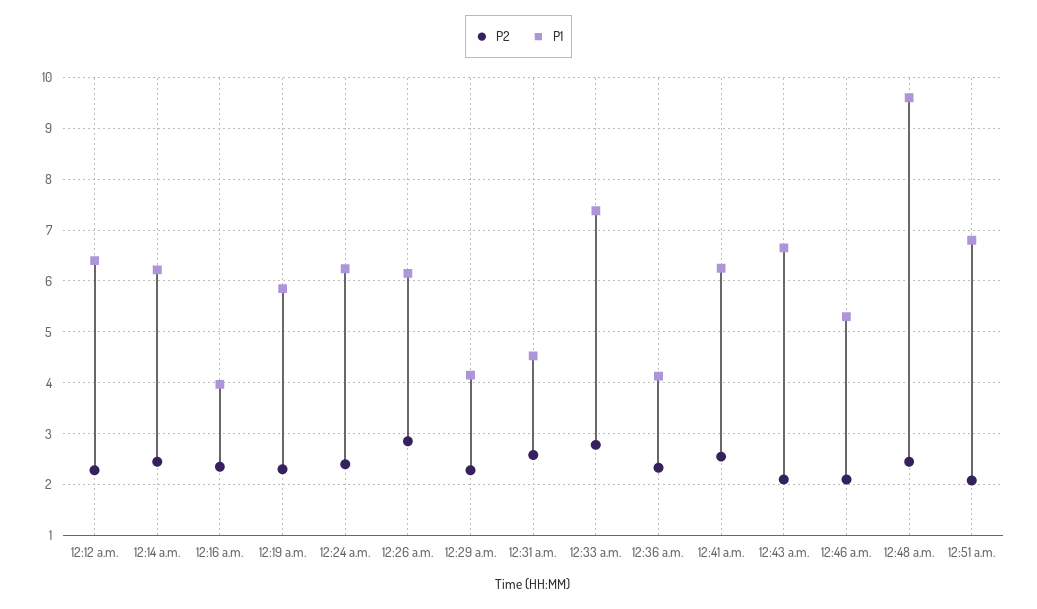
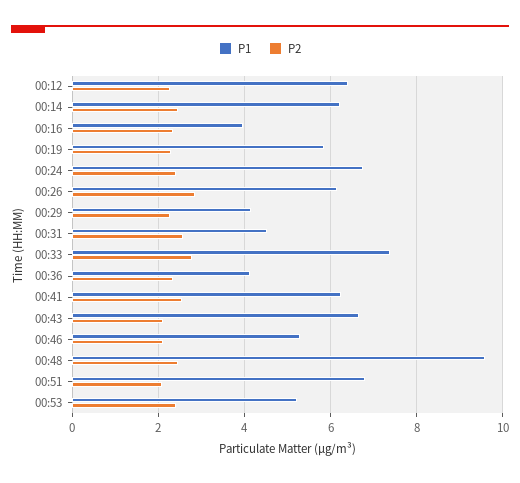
P1, 12:24 a.m.: 6.2 -> 6.8
P1, 00:53: none -> 5.2
P2, 00:53: none -> 2.4

